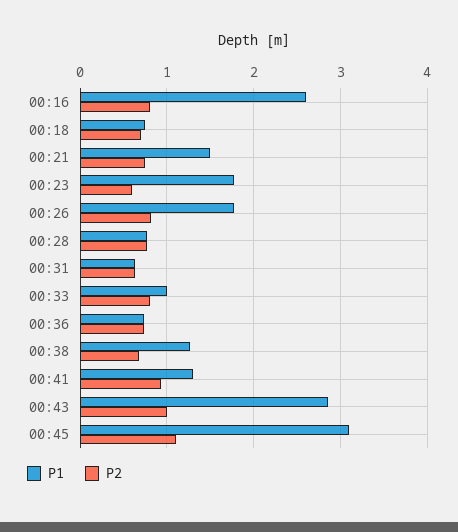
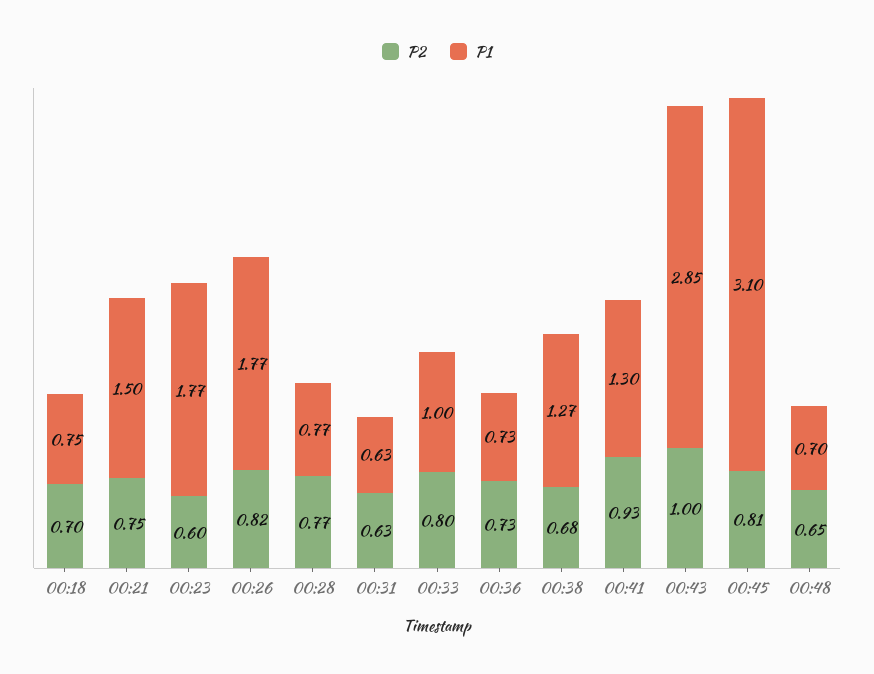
P1, 00:16: 2.6 -> none
P2, 00:16: 0.8 -> none
P2, 00:45: 1.1 -> 0.81
P2, 00:48: none -> 0.65
P1, 00:48: none -> 0.7

